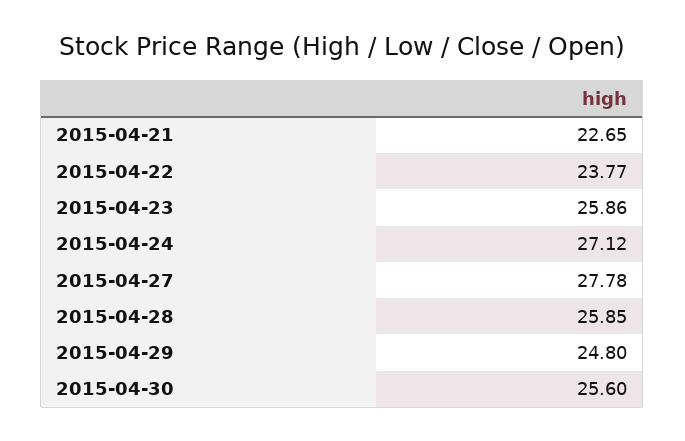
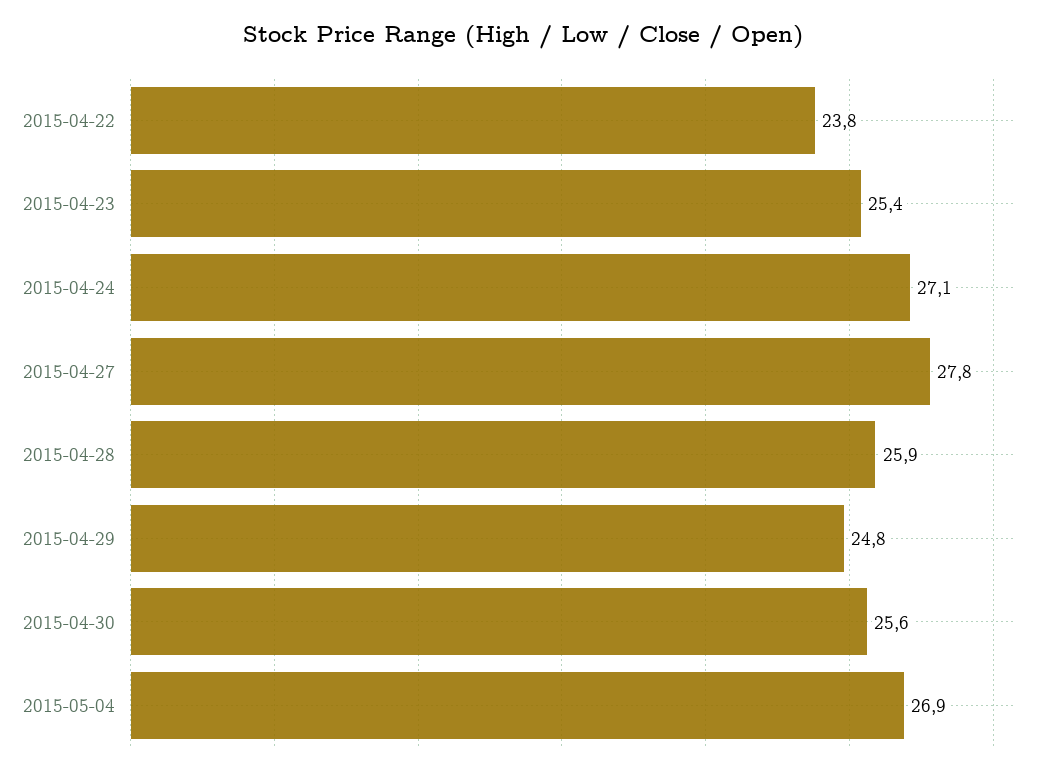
2015-04-21: 22.65 -> none
2015-04-23: 25.86 -> 25.4
2015-05-04: none -> 26.9

